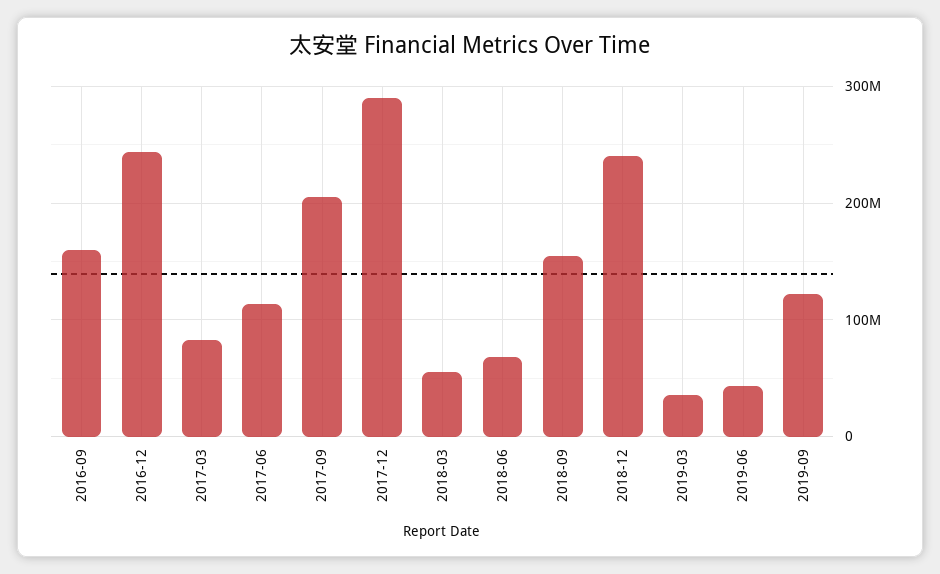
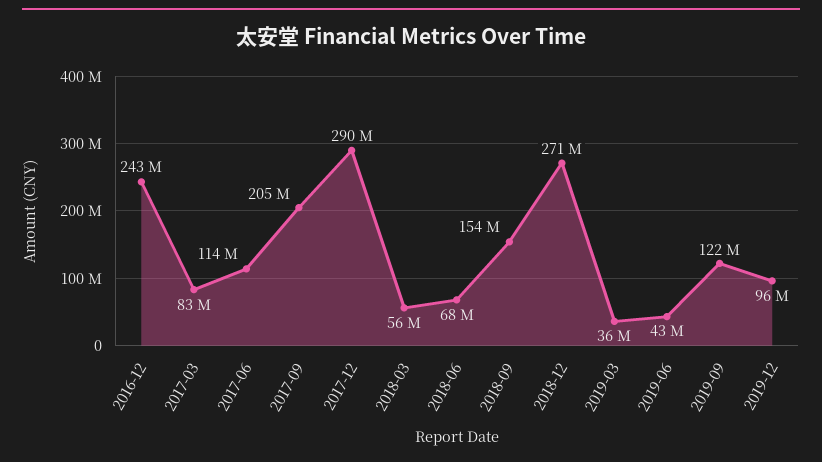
2016-09: 160000000 -> none
2018-12: 240000000 -> 271000000
2019-12: none -> 96000000

